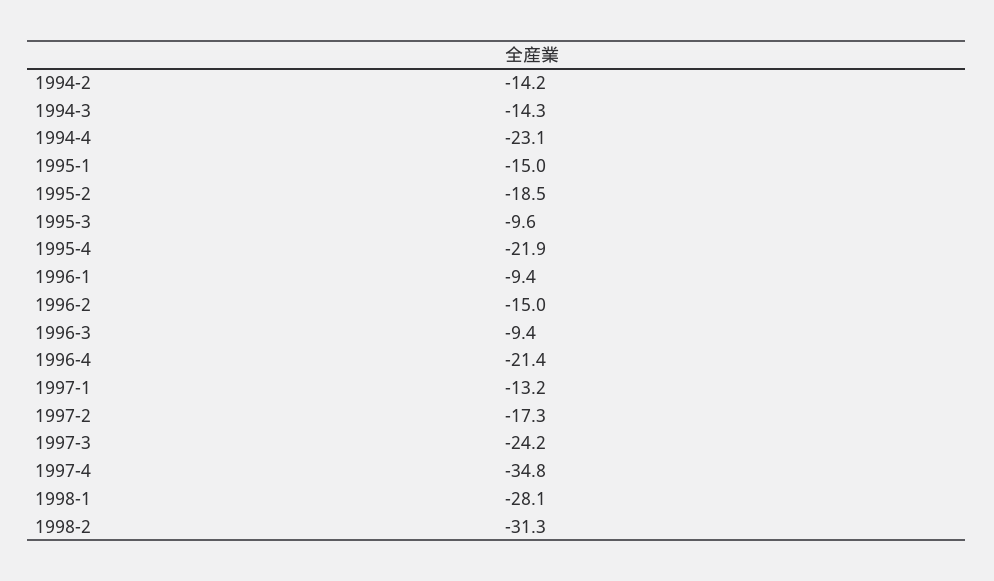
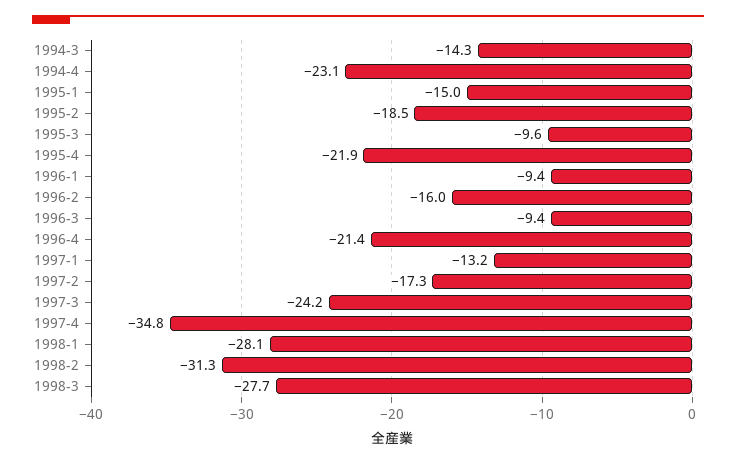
1994-2: -14.2 -> none
1996-2: -15 -> -16
1998-3: none -> -27.7

